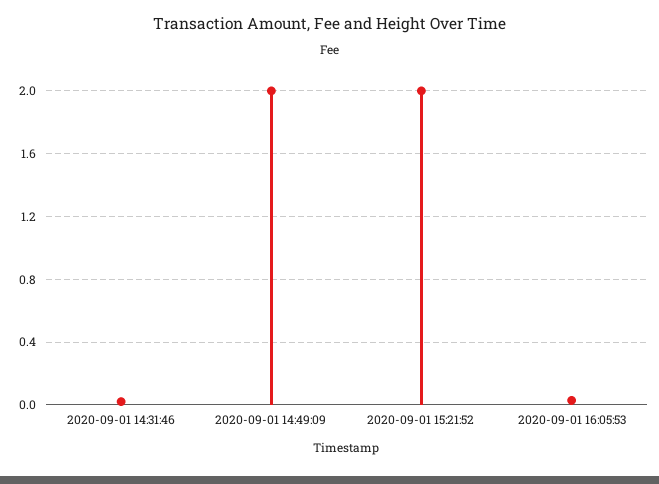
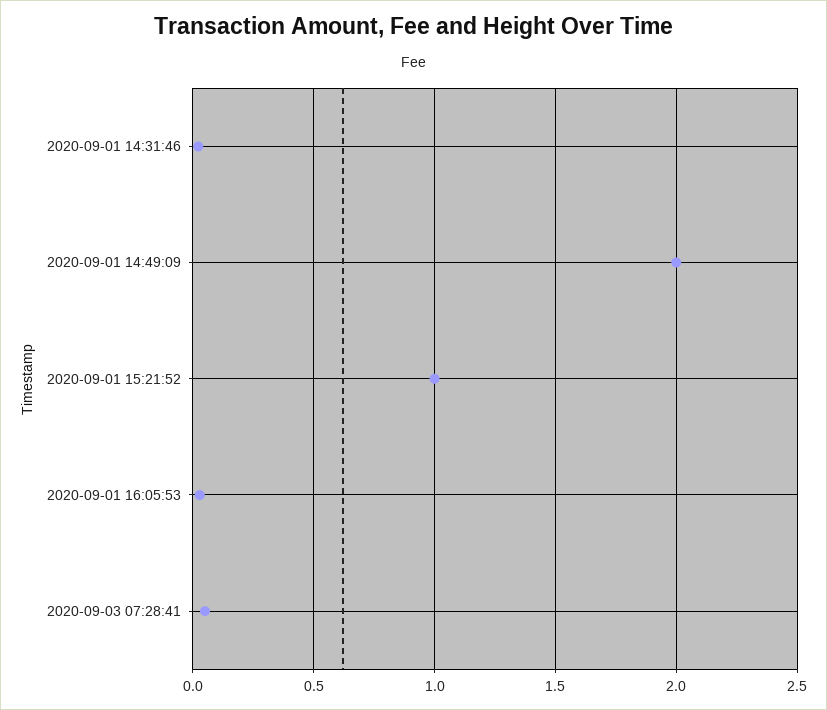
2020-09-01 15:21:52: 2 -> 1
2020-09-03 07:28:41: none -> 0.05

